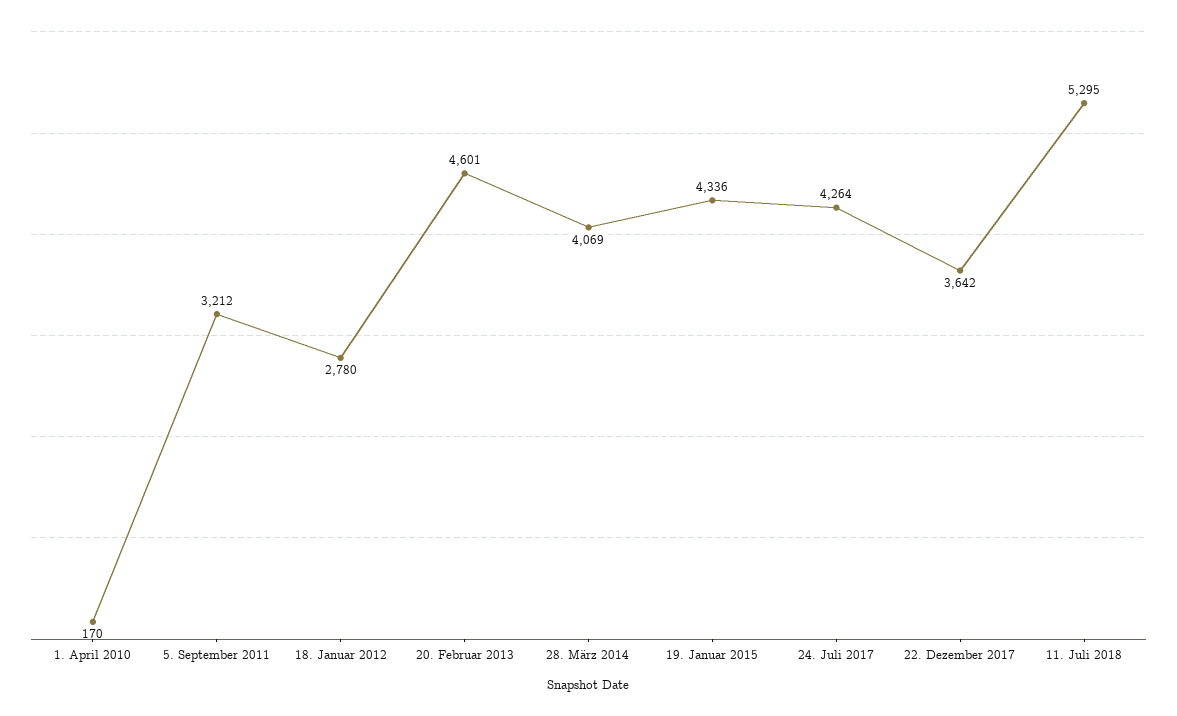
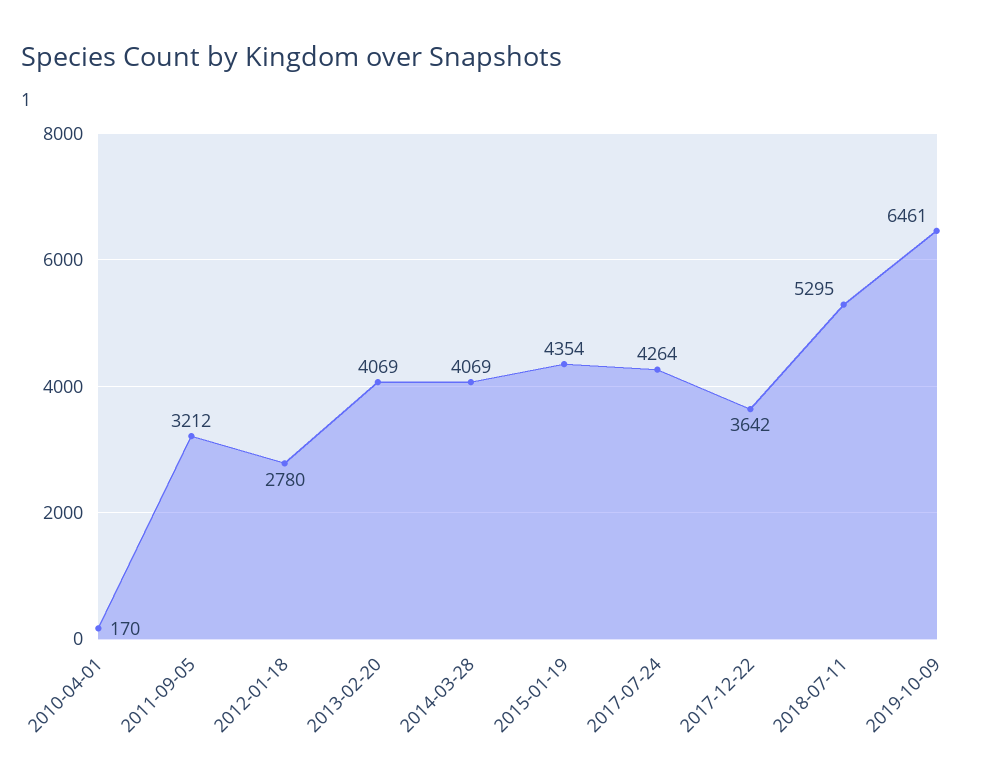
20. Februar 2013: 4601 -> 4069
19. Januar 2015: 4336 -> 4354
2019-10-09: none -> 6461

